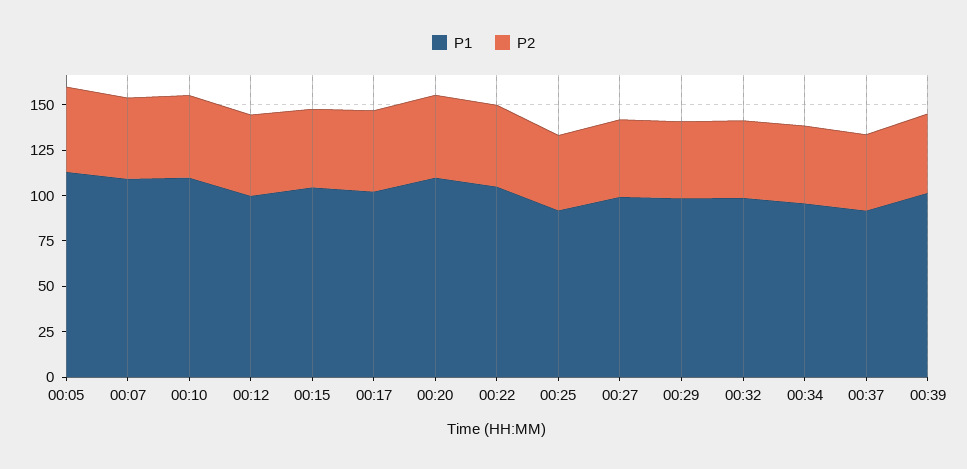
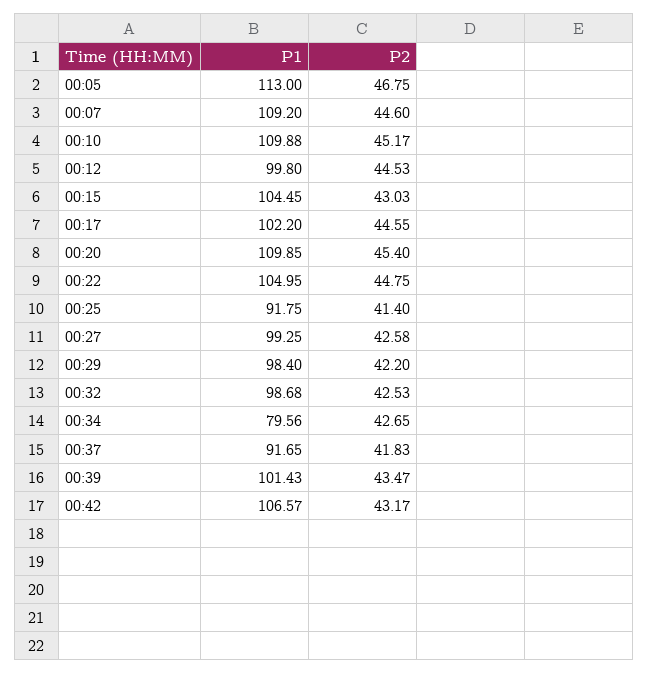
P1, 00:34: 95 -> 79.56
P1, 00:42: none -> 106.57
P2, 00:42: none -> 43.17

